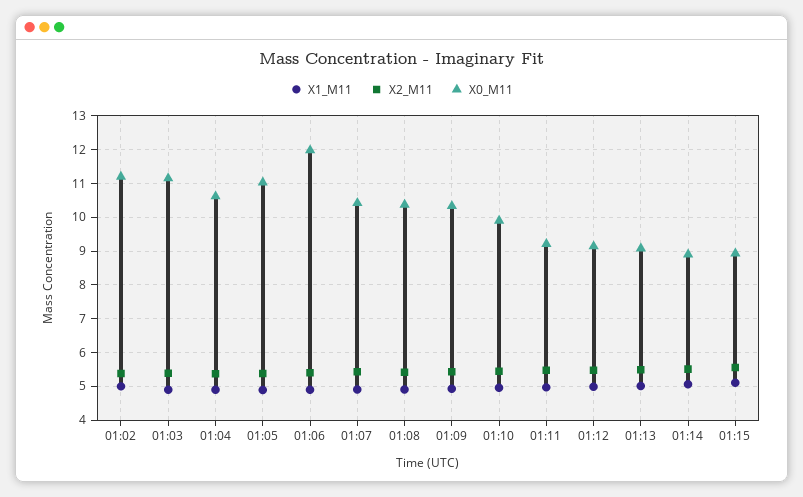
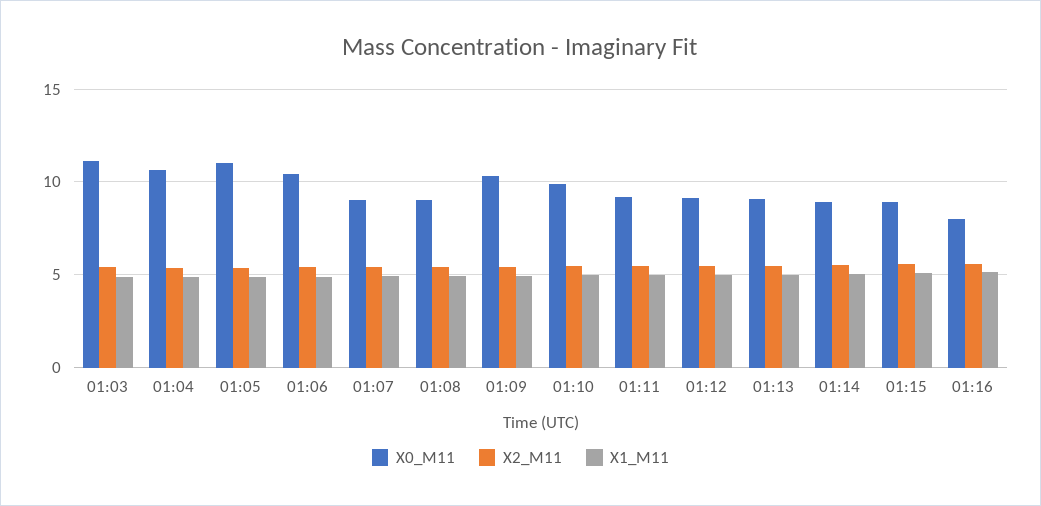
X1_M11, 01:02: 5 -> none
X2_M11, 01:02: 5.4 -> none
X0_M11, 01:02: 11.2 -> none
X0_M11, 01:06: 12 -> 10.5
X0_M11, 01:07: 10.4 -> 9
X0_M11, 01:08: 10.4 -> 9
X0_M11, 01:16: none -> 8
X2_M11, 01:16: none -> 5.5
X1_M11, 01:16: none -> 5

